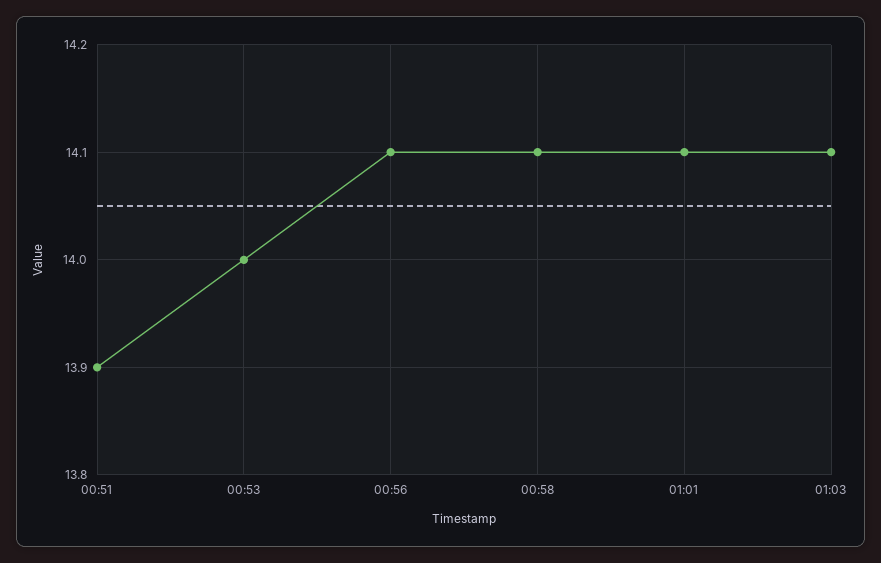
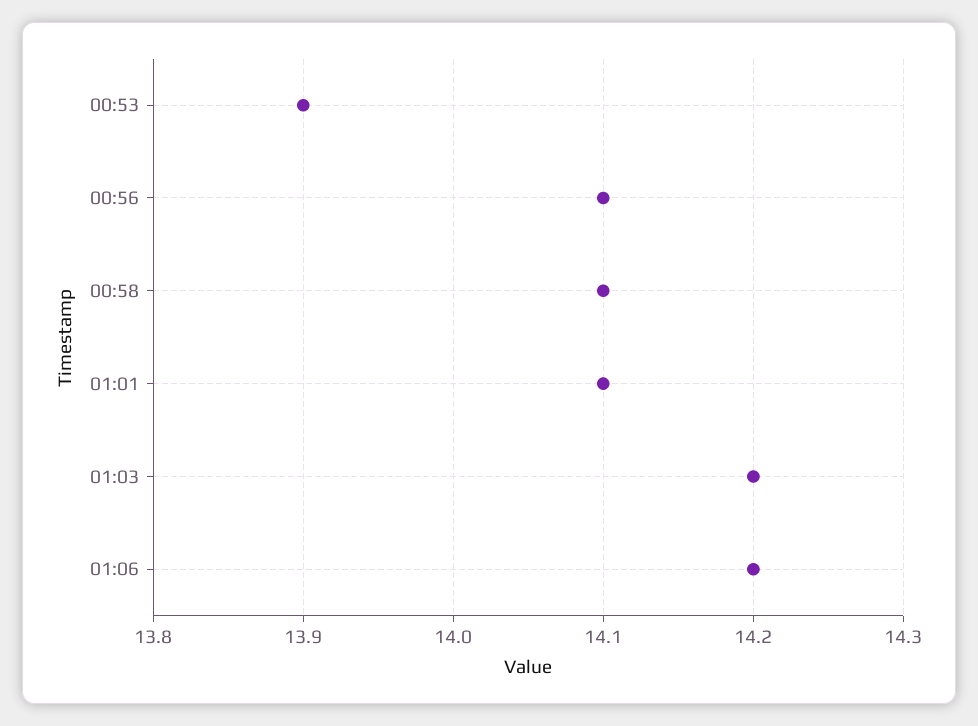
00:51: 13.9 -> none
00:53: 14 -> 13.9
01:03: 14.1 -> 14.2
01:06: none -> 14.2

